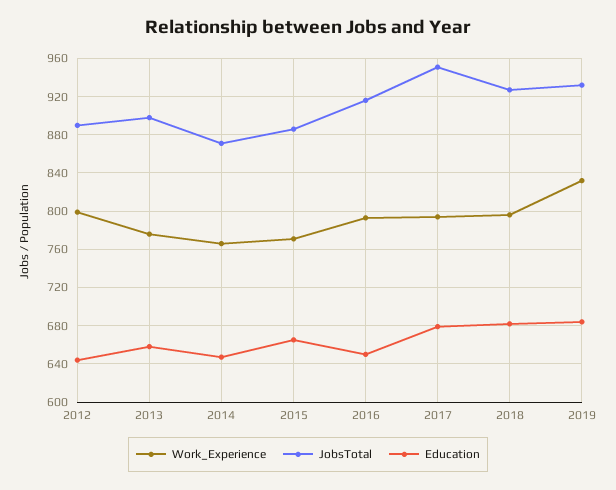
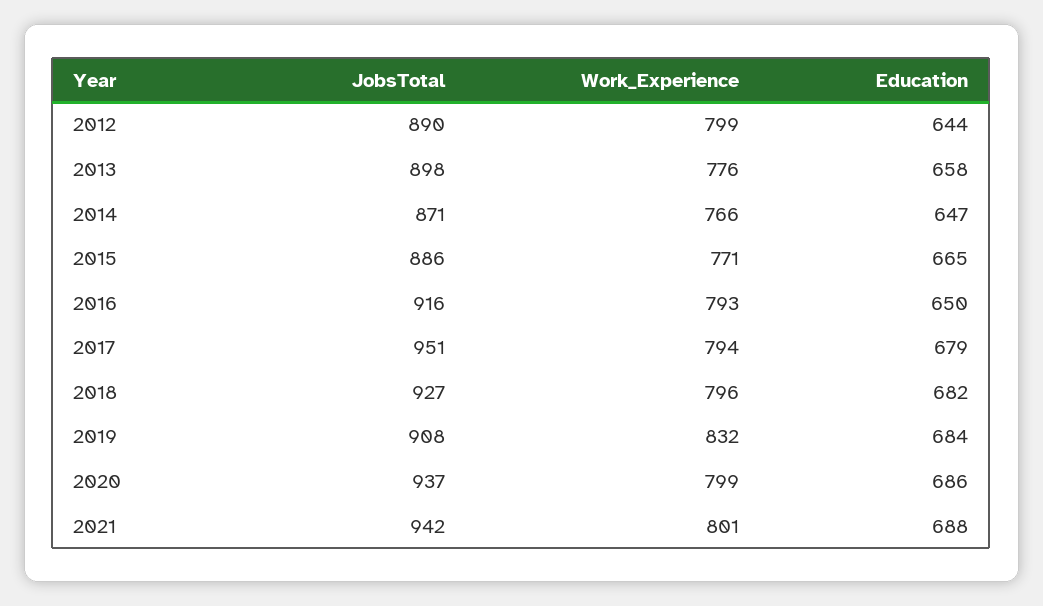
JobsTotal, 2019: 930 -> 908
JobsTotal, 2020: none -> 937
Work_Experience, 2020: none -> 799
Education, 2020: none -> 686
JobsTotal, 2021: none -> 942
Work_Experience, 2021: none -> 801
Education, 2021: none -> 688

